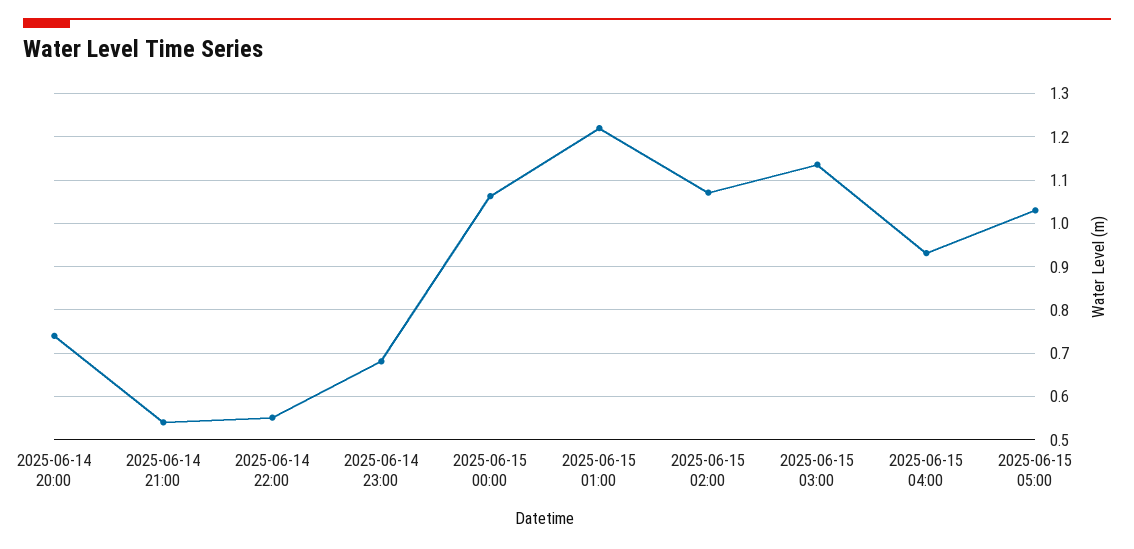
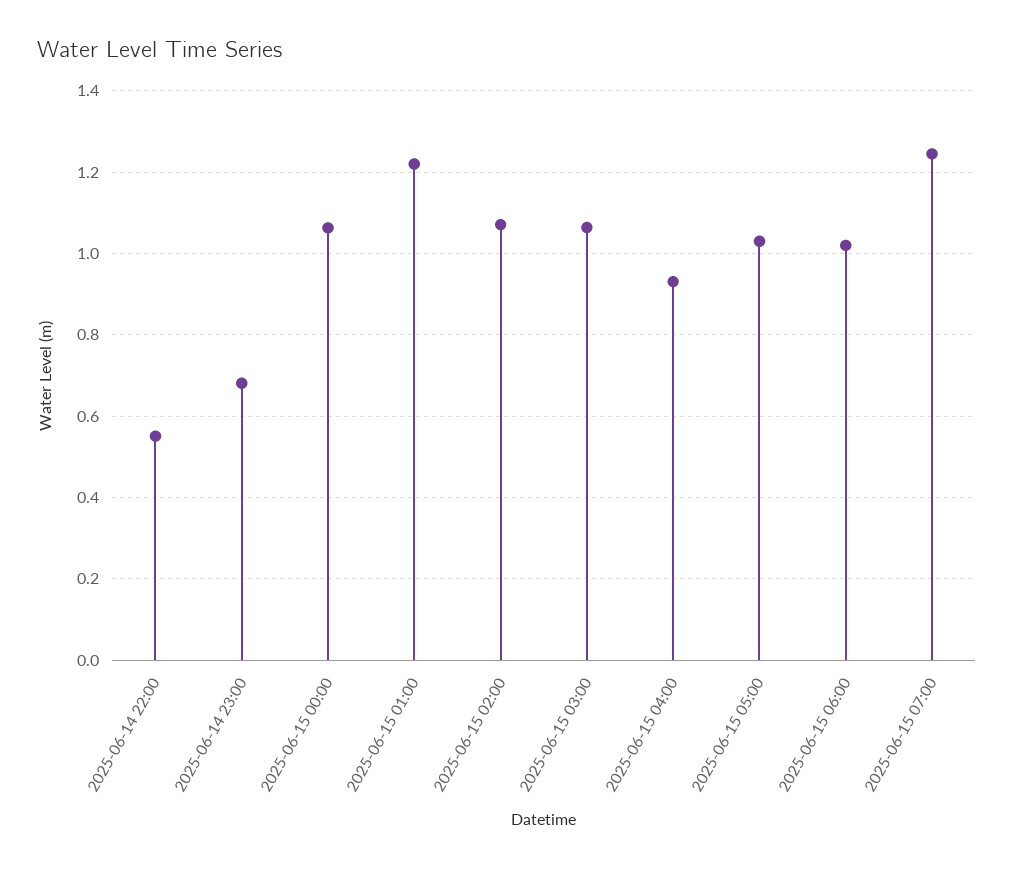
2025-06-14 20:00: 0.74 -> none
2025-06-14 21:00: 0.54 -> none
2025-06-15 03:00: 1.14 -> 1.06
2025-06-15 06:00: none -> 1.02
2025-06-15 07:00: none -> 1.24

